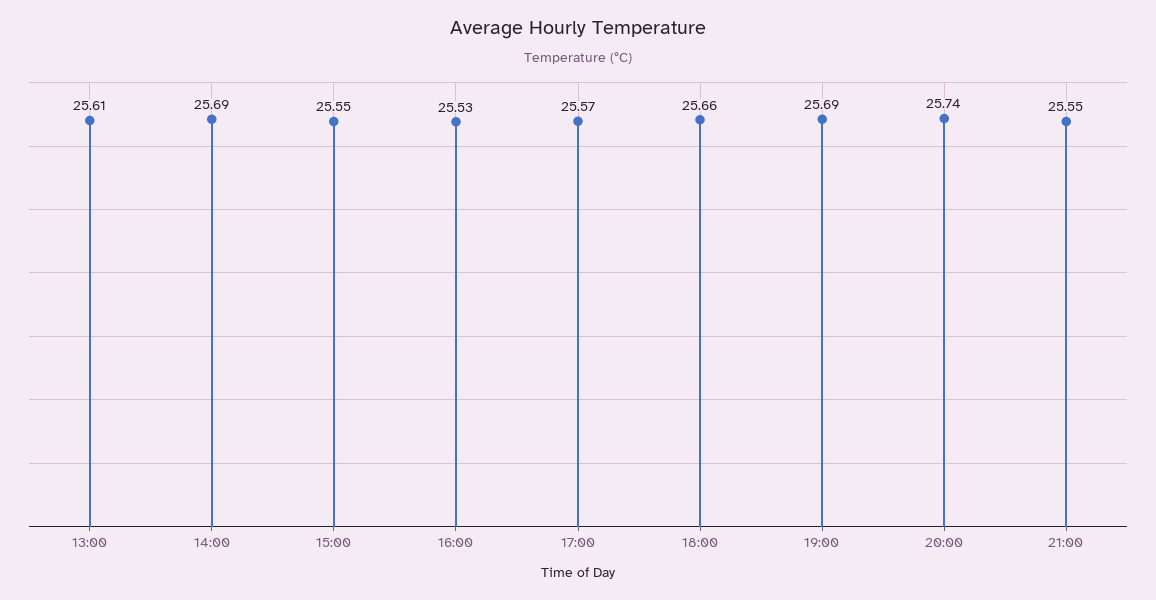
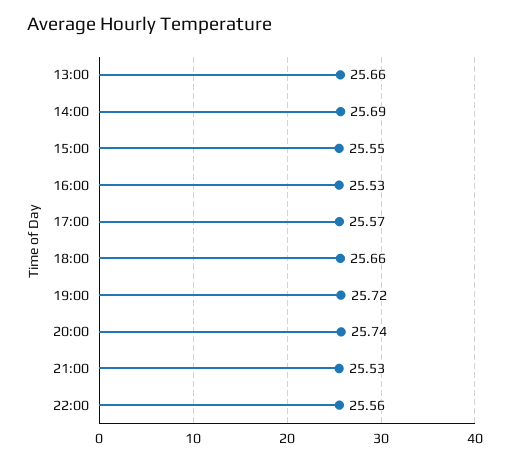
13:00: 25.61 -> 25.66
19:00: 25.69 -> 25.72
21:00: 25.55 -> 25.53
22:00: none -> 25.56

